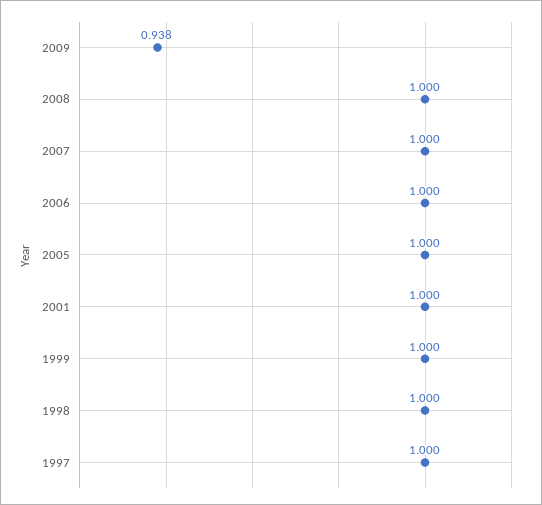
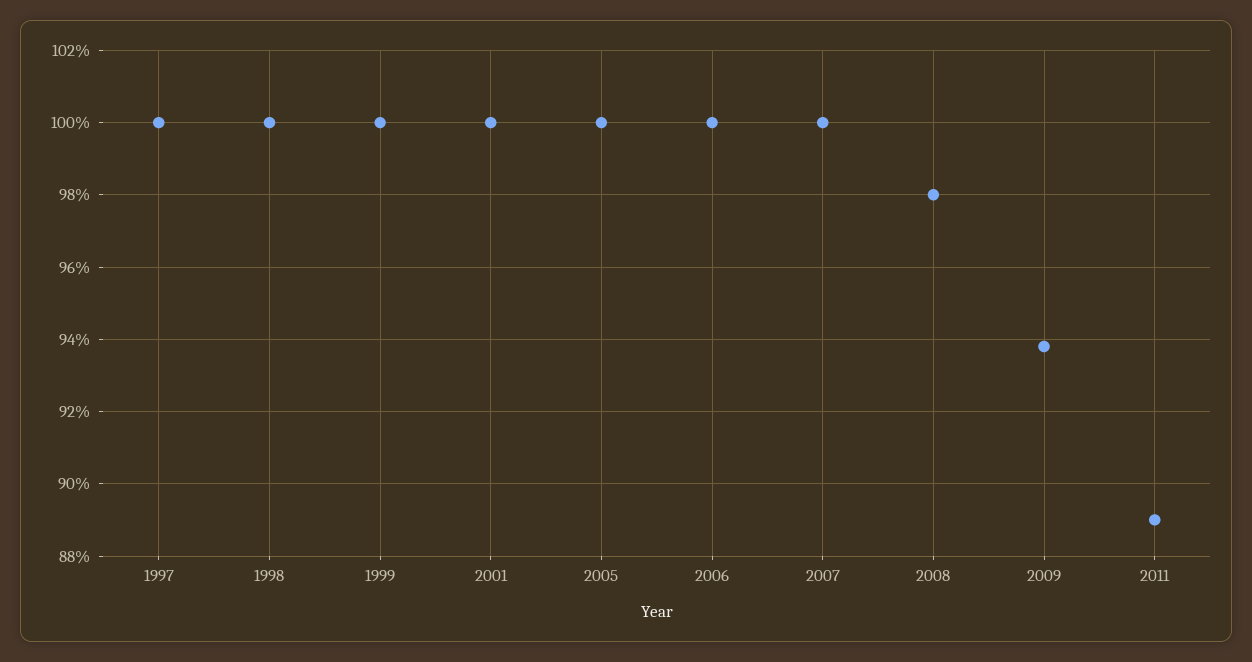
2008: 1 -> 0.98
2011: none -> 0.89

